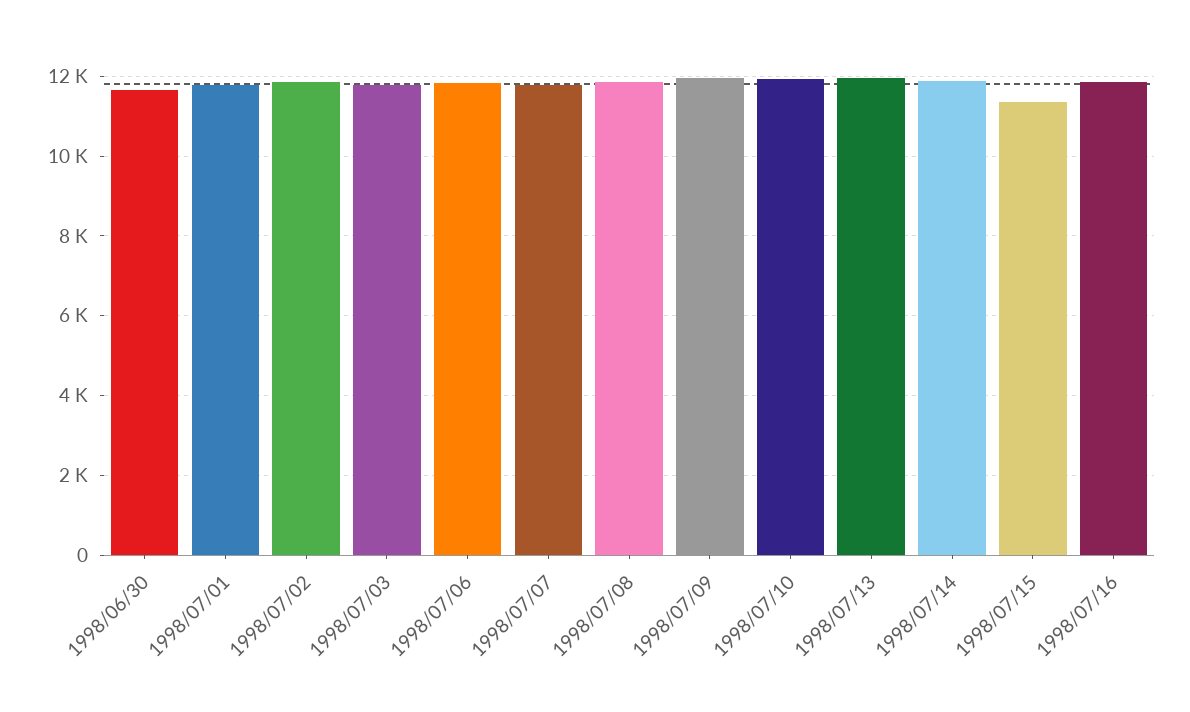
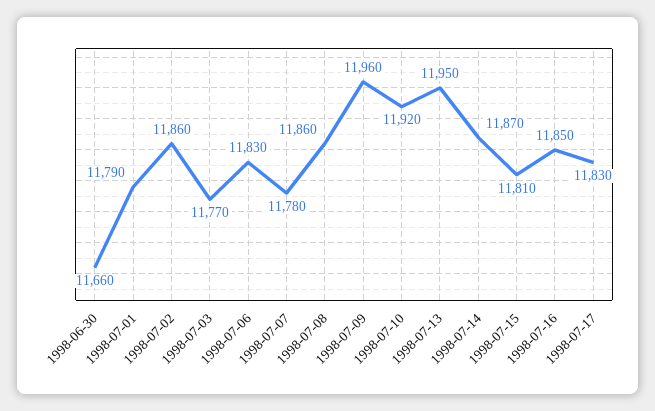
1998/07/15: 11400 -> 11810
1998-07-17: none -> 11830

